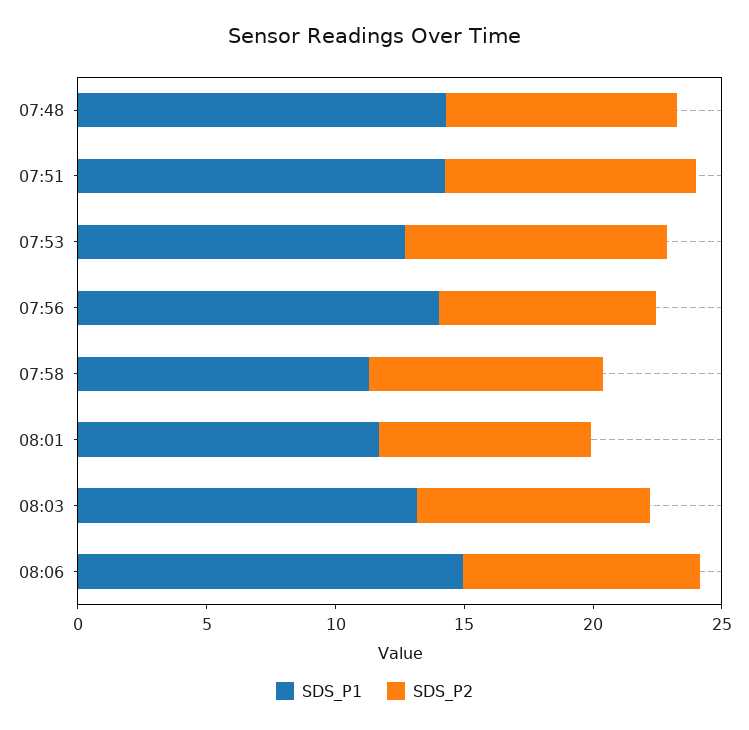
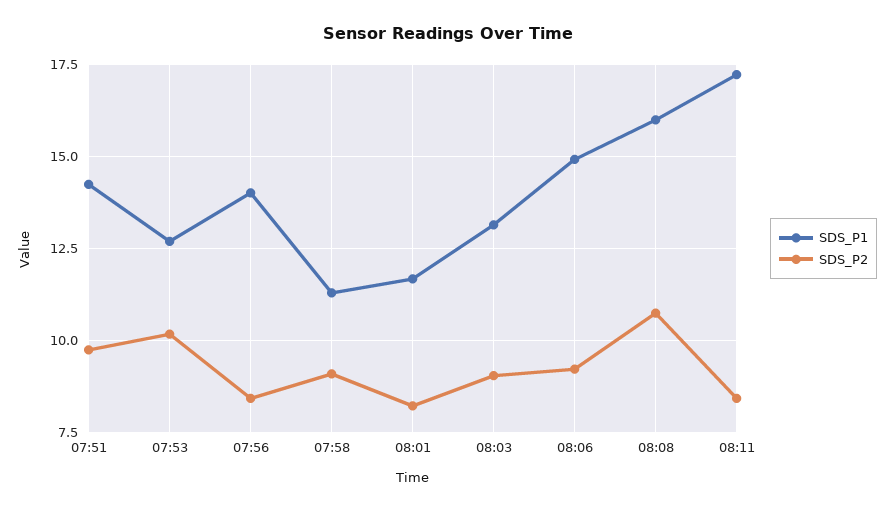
SDS_P1, 07:48: 14 -> none
SDS_P2, 07:48: 9 -> none
SDS_P1, 08:08: none -> 16
SDS_P2, 08:08: none -> 10.75
SDS_P1, 08:11: none -> 17.25
SDS_P2, 08:11: none -> 8.5

